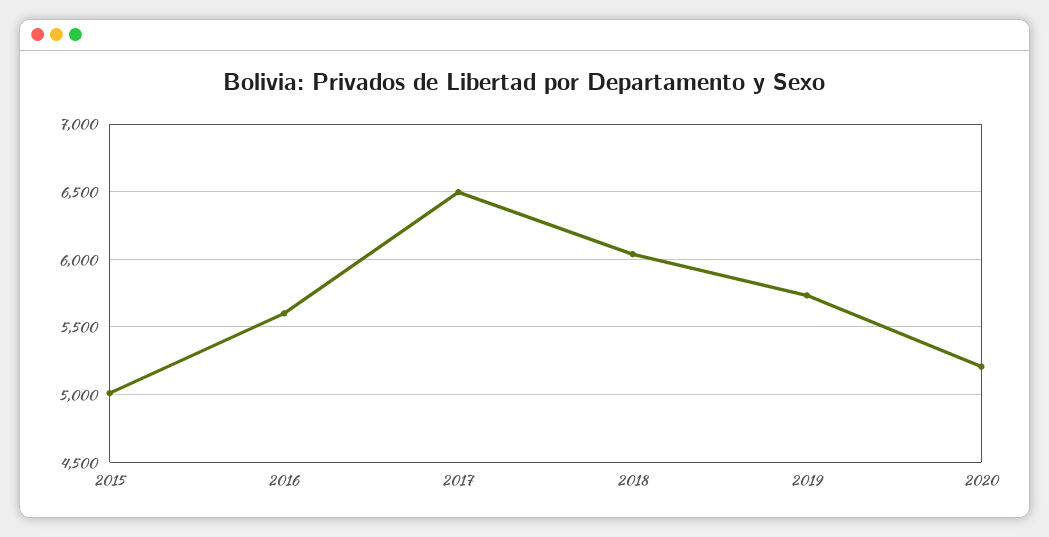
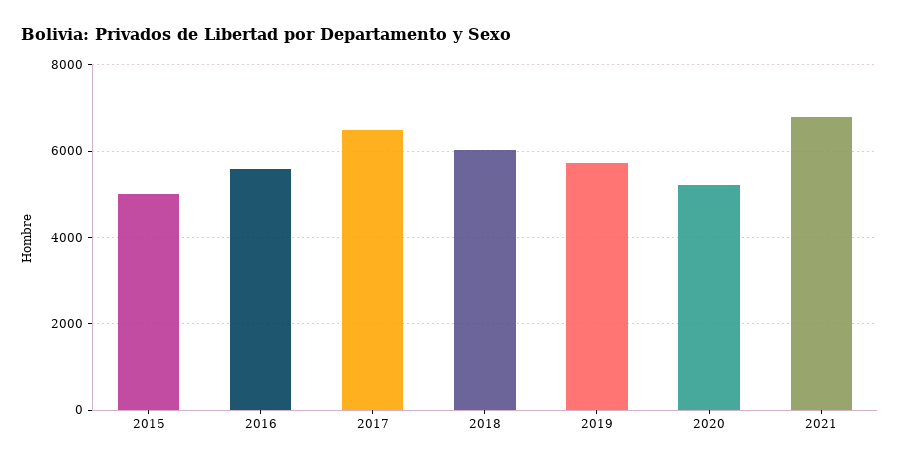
2021: none -> 6800

